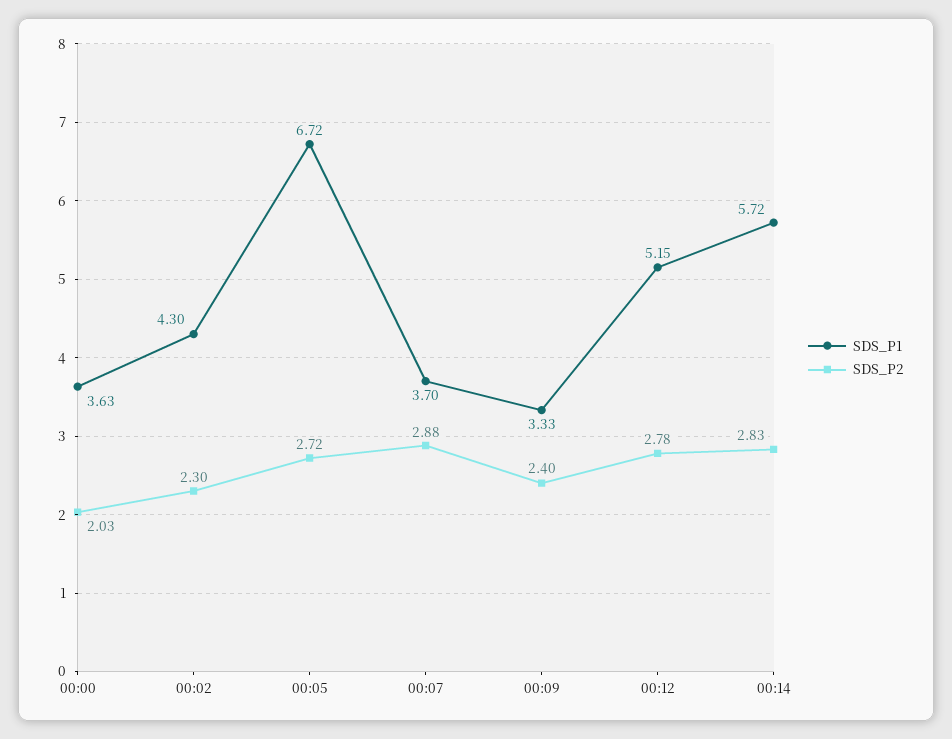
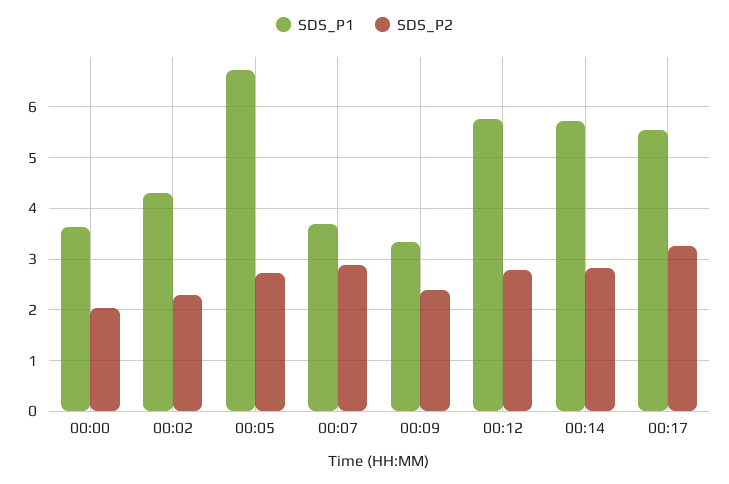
SDS_P1, 00:12: 5.15 -> 5.8
SDS_P1, 00:17: none -> 5.6
SDS_P2, 00:17: none -> 3.2

